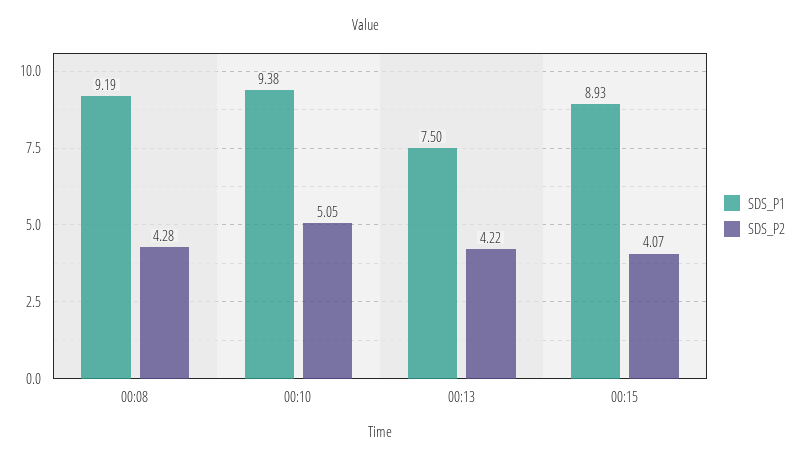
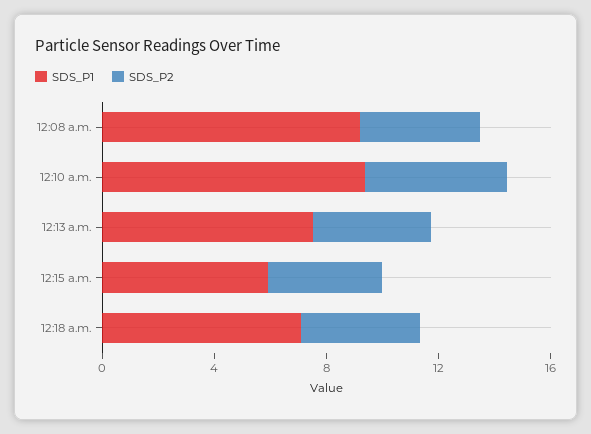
SDS_P1, 00:15: 8.93 -> 6
SDS_P1, 12:18 a.m.: none -> 7
SDS_P2, 12:18 a.m.: none -> 4

